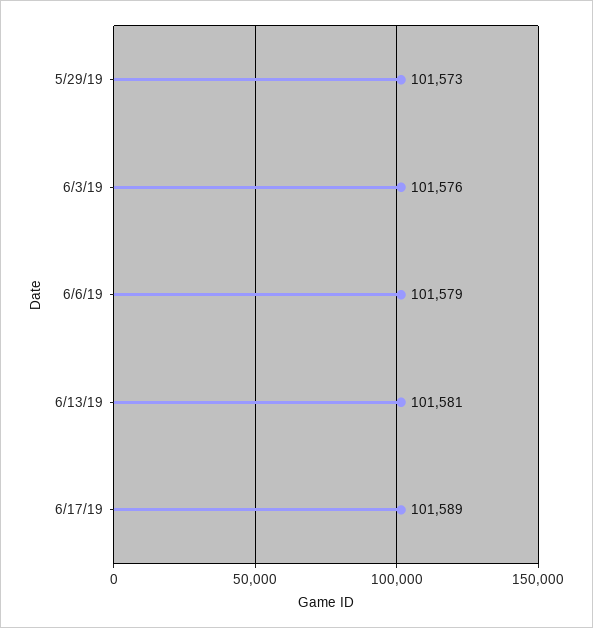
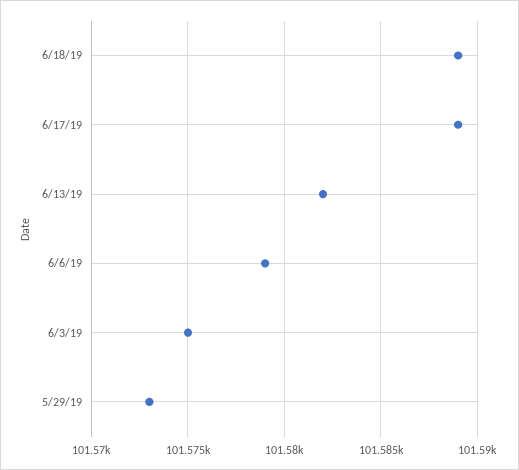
6/3/19: 101576 -> 101575
6/13/19: 101581 -> 101582
6/18/19: none -> 101589

